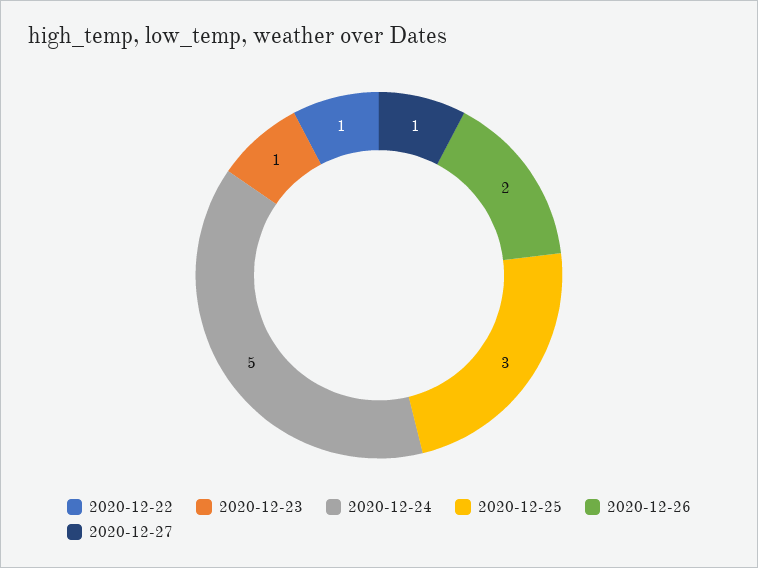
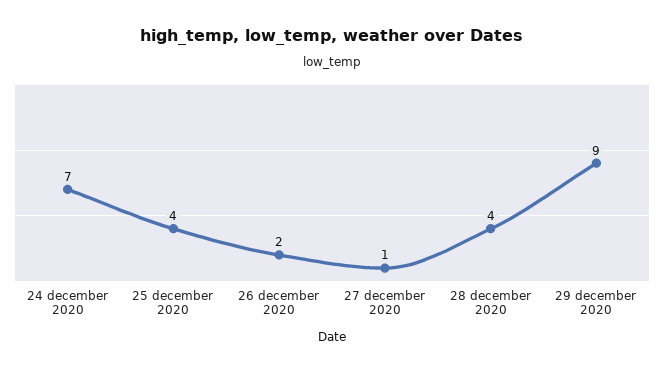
2020-12-22: 1 -> none
2020-12-23: 1 -> none
2020-12-24: 5 -> 7
2020-12-25: 3 -> 4
28 december 2020: none -> 4
29 december 2020: none -> 9

